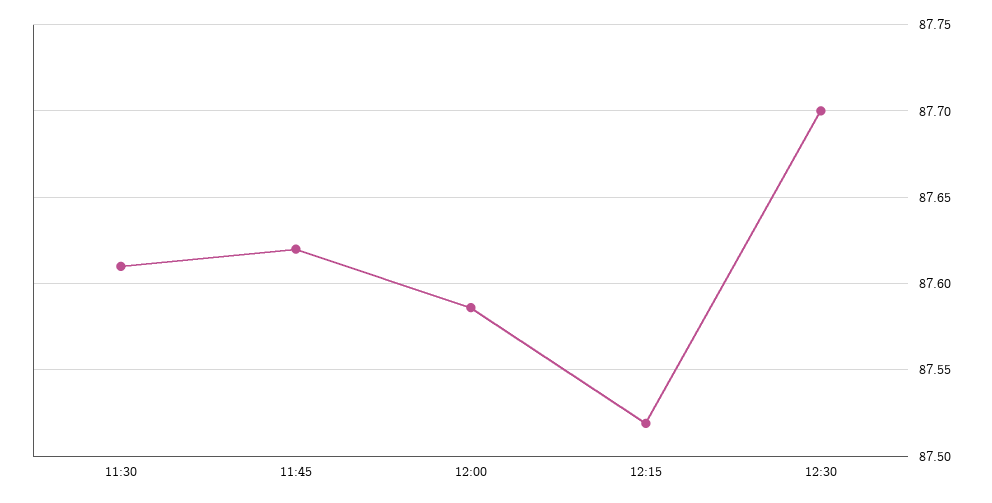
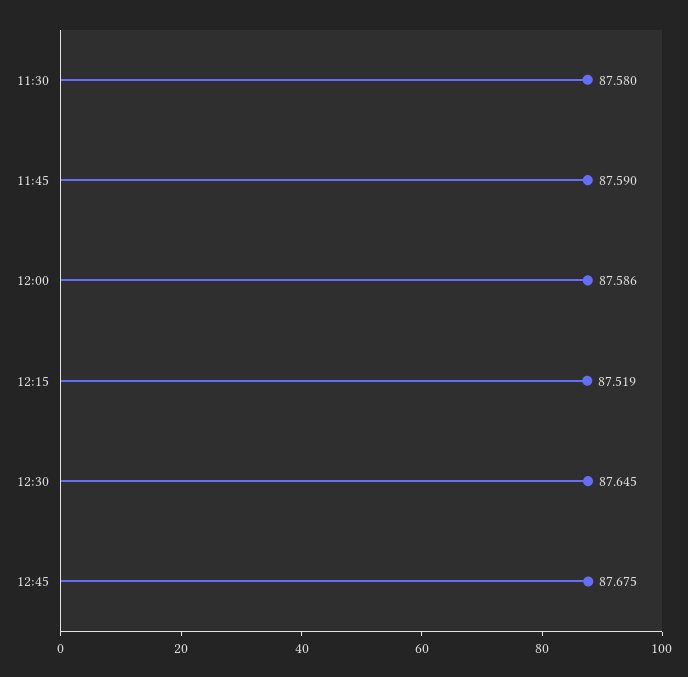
11:30: 87.61 -> 87.58
11:45: 87.62 -> 87.59
12:30: 87.7 -> 87.645
12:45: none -> 87.675

